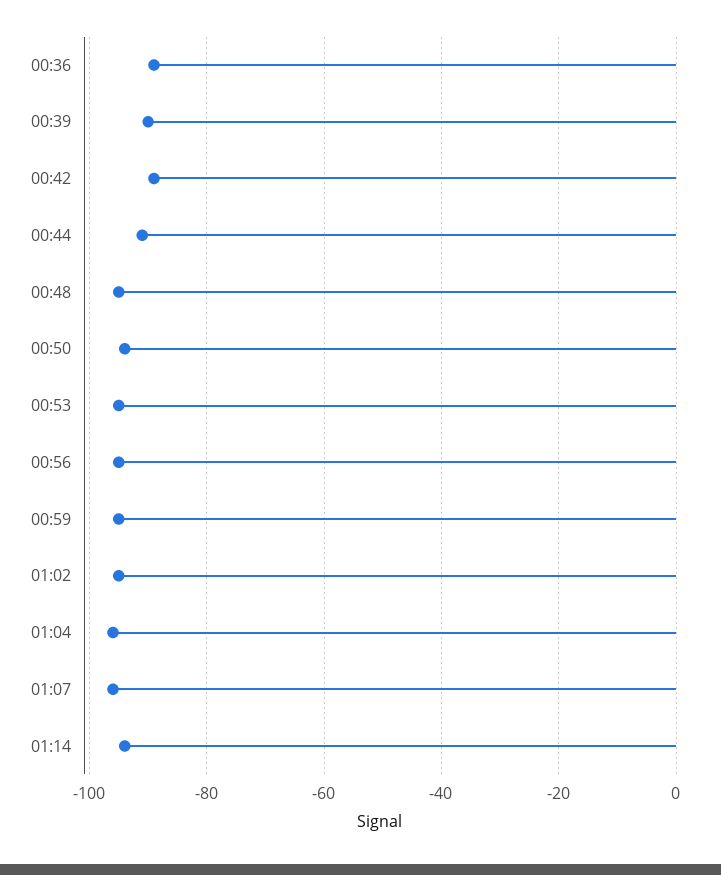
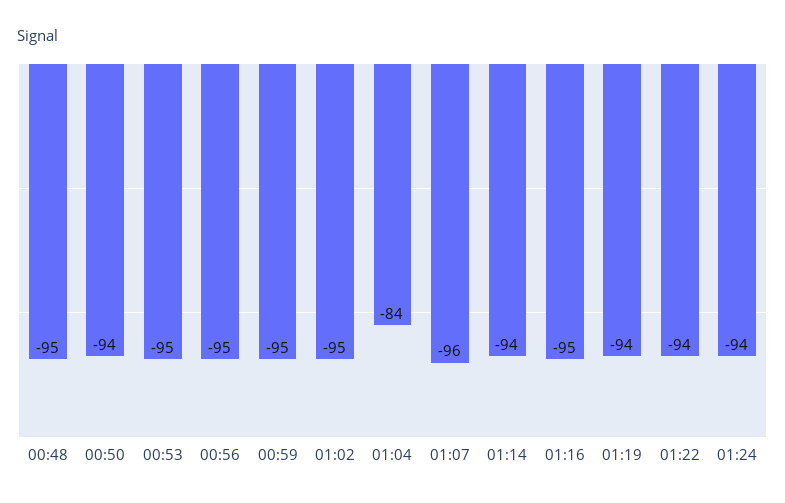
00:36: -90 -> none
00:39: -90 -> none
00:42: -90 -> none
00:44: -90 -> none
01:04: -95 -> -84
01:16: none -> -95
01:19: none -> -94
01:22: none -> -94
01:24: none -> -94

